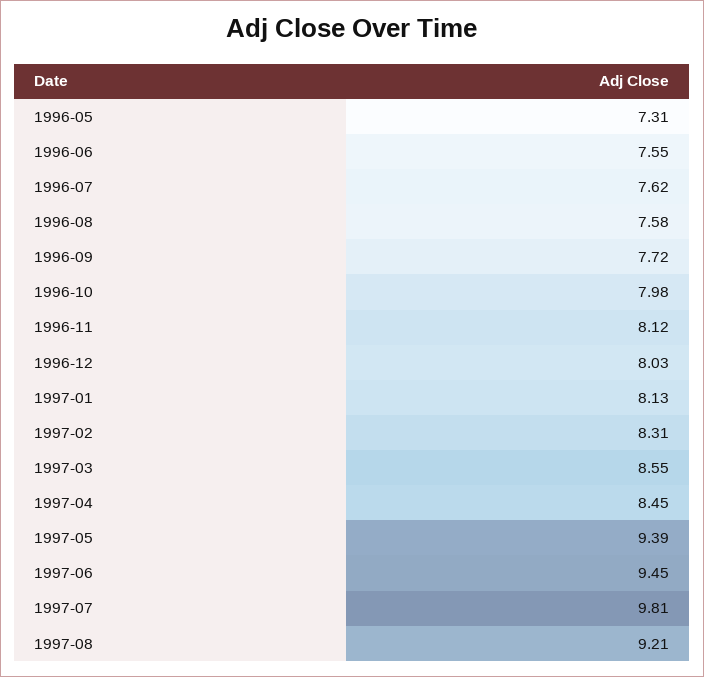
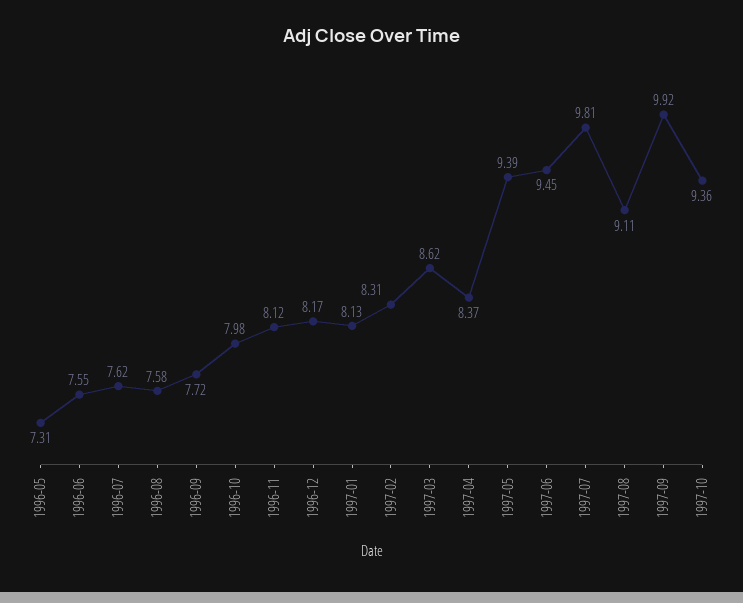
1996-12: 8.03 -> 8.17
1997-03: 8.55 -> 8.62
1997-04: 8.45 -> 8.37
1997-08: 9.21 -> 9.11
1997-09: none -> 9.92
1997-10: none -> 9.36

